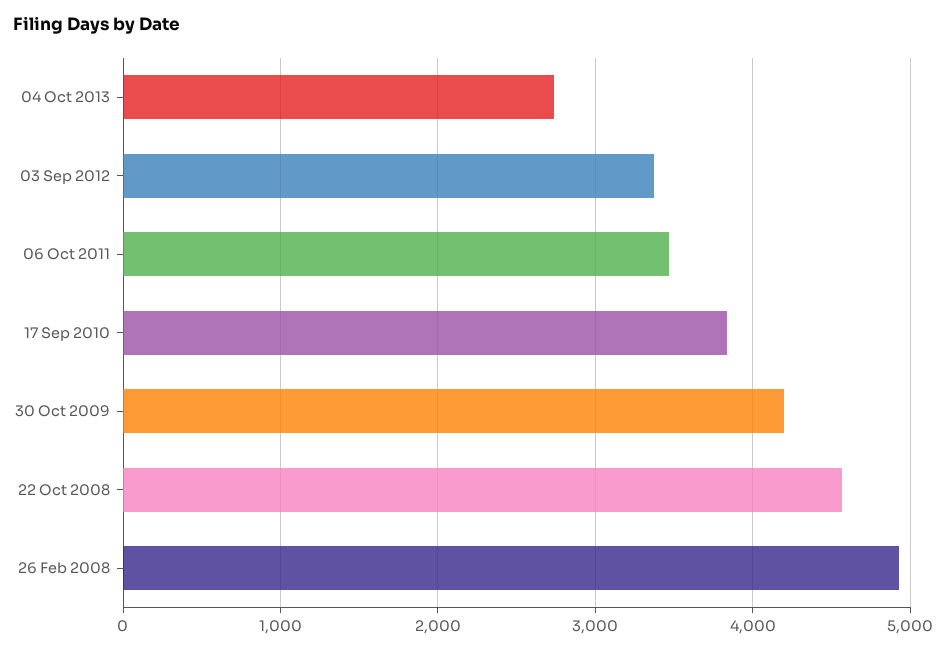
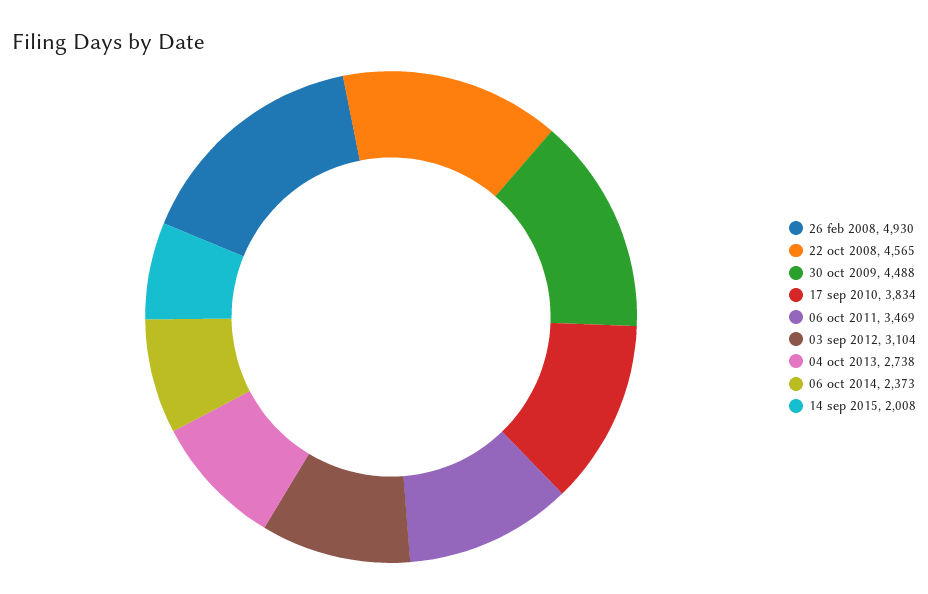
03 Sep 2012: 3400 -> 3104
30 Oct 2009: 4200 -> 4488
06 oct 2014: none -> 2373
14 sep 2015: none -> 2008

